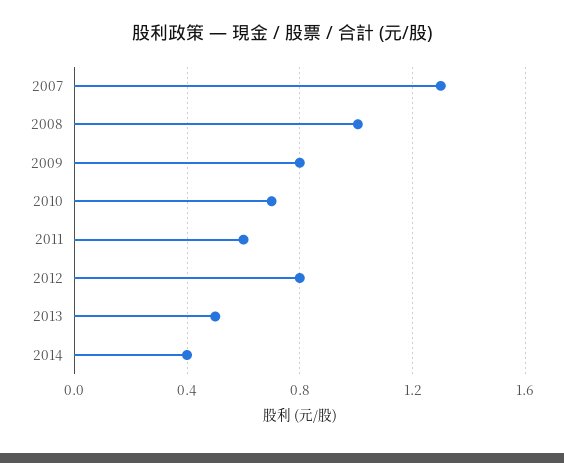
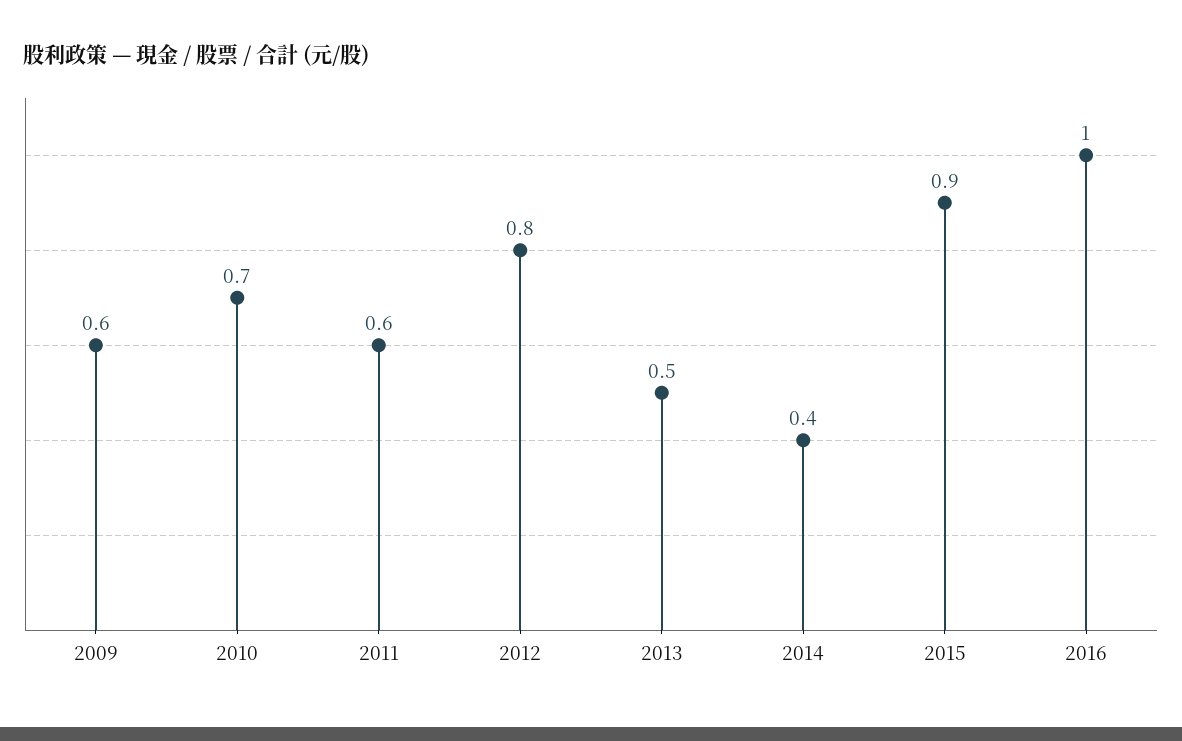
2007: 1.3 -> none
2008: 1 -> none
2009: 0.8 -> 0.6
2015: none -> 0.9
2016: none -> 1

